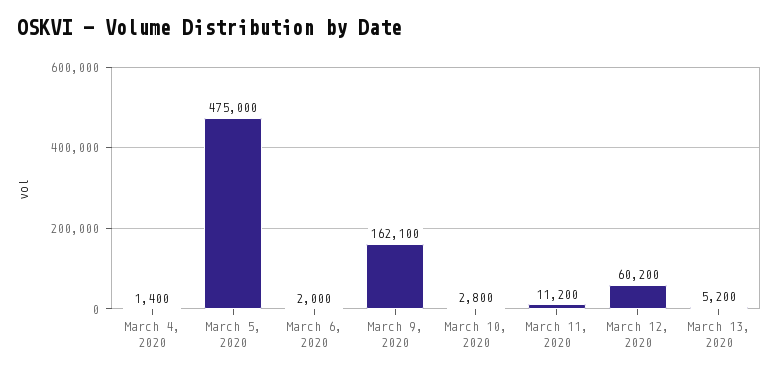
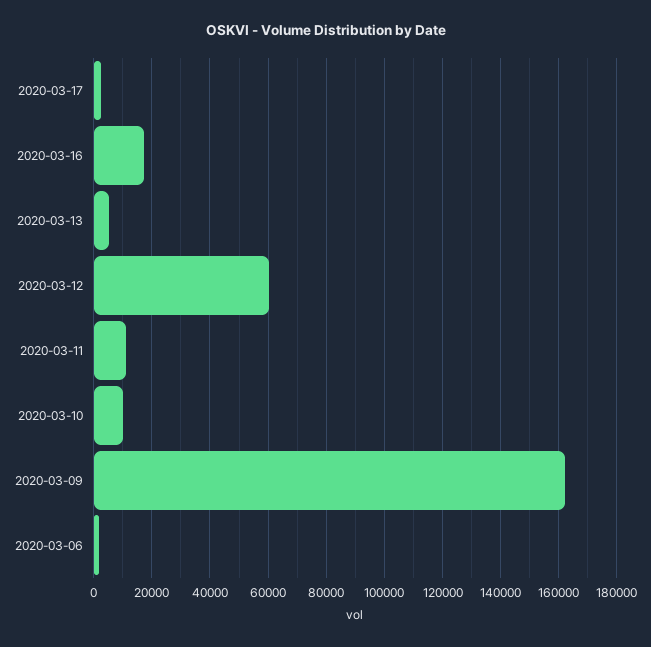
March 4, 2020: 1400 -> none
March 5, 2020: 475000 -> none
March 10, 2020: 2800 -> 10000
2020-03-17: none -> 2500
2020-03-16: none -> 17500

